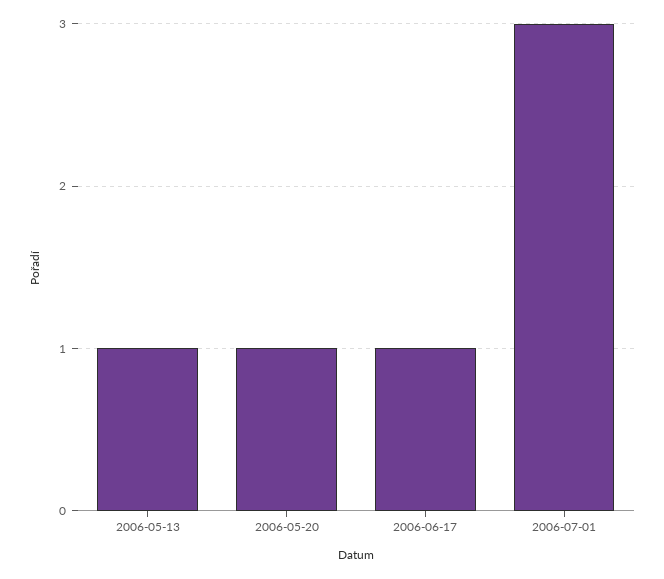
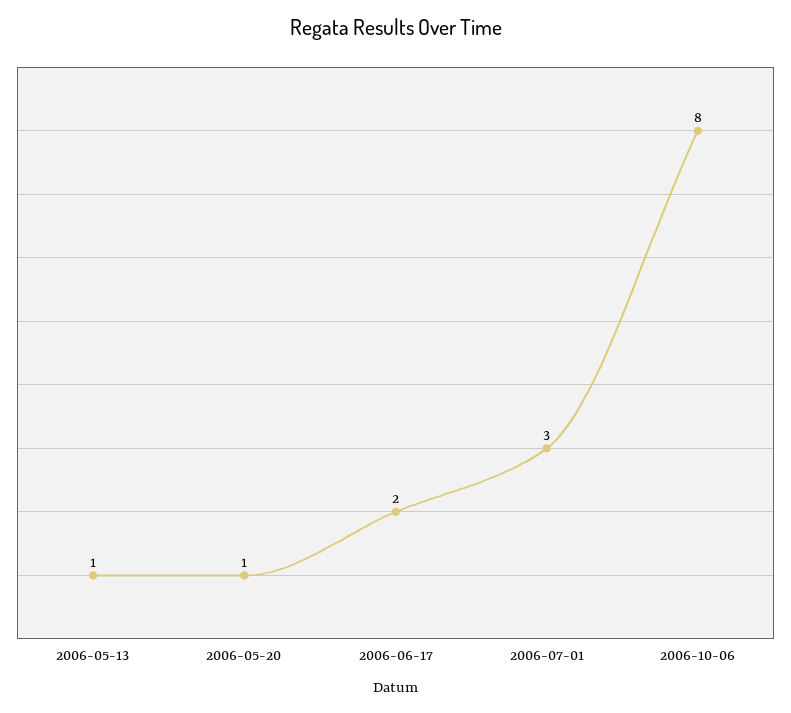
2006-06-17: 1 -> 2
2006-10-06: none -> 8

